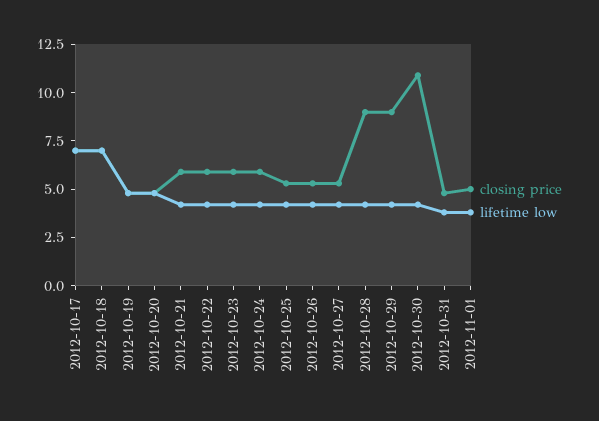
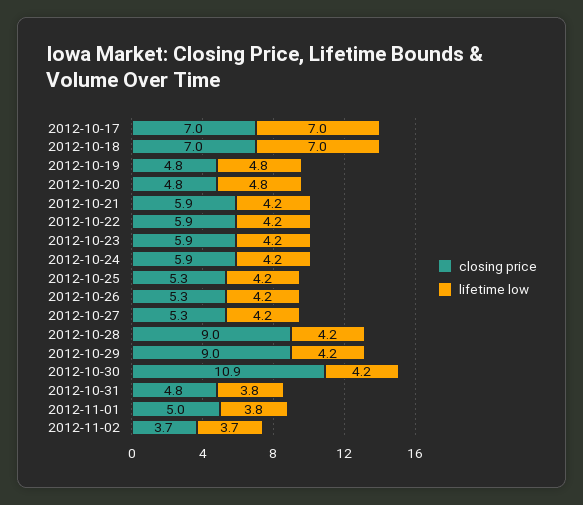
closing price, 2012-11-02: none -> 3.7
lifetime low, 2012-11-02: none -> 3.7

